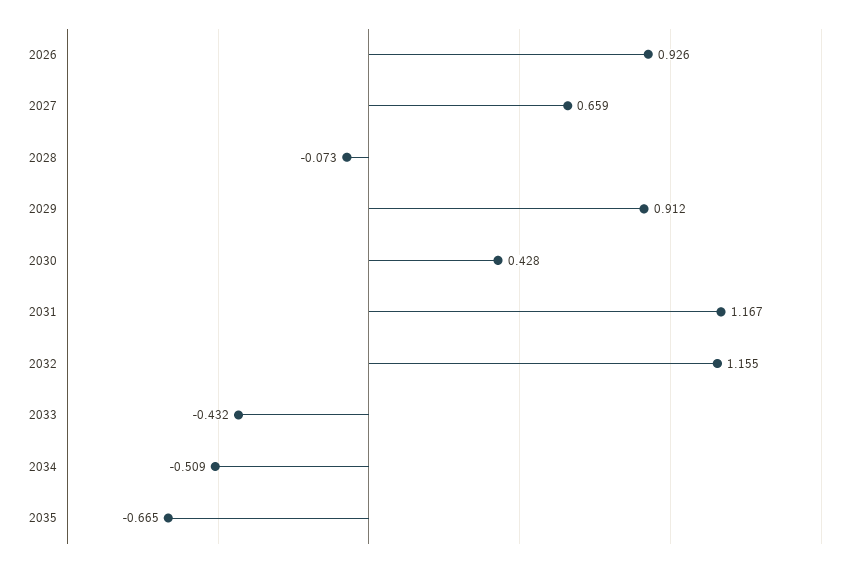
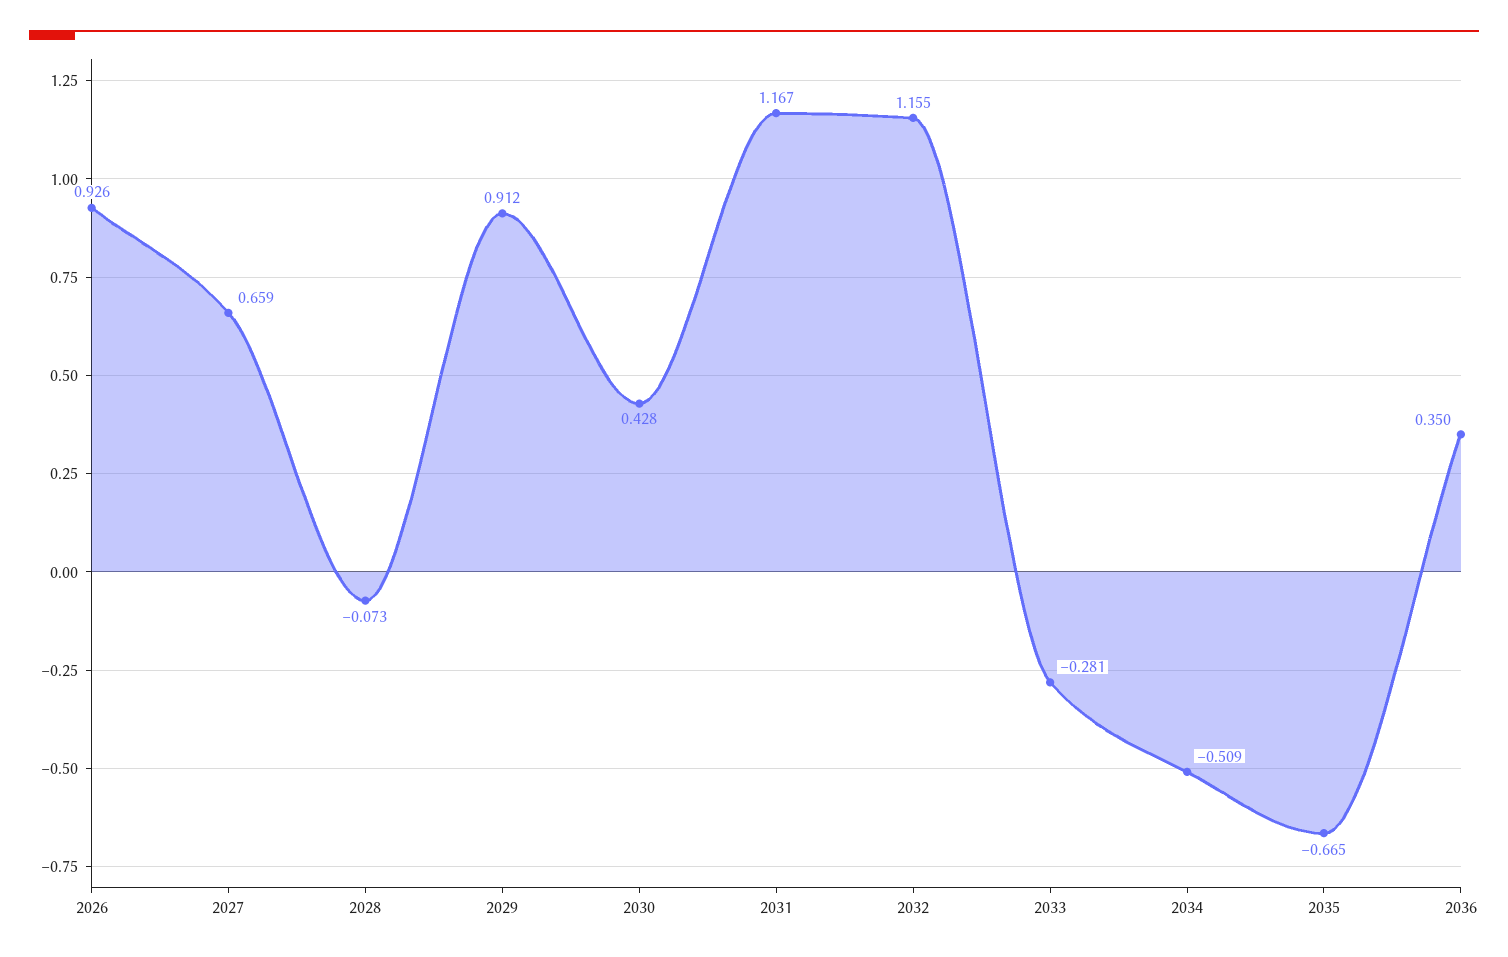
2033: -0.432 -> -0.281
2036: none -> 0.35

